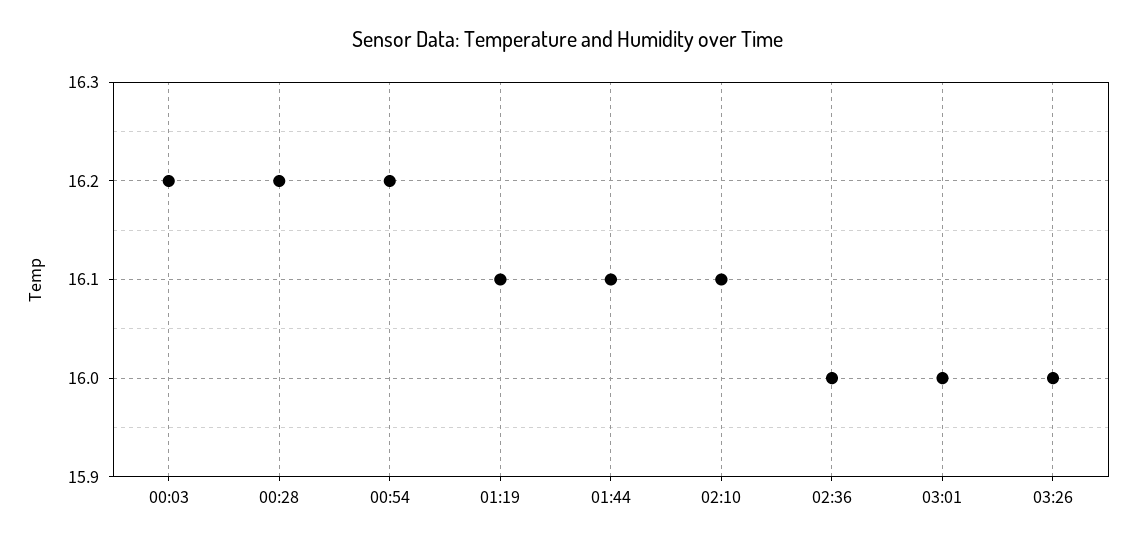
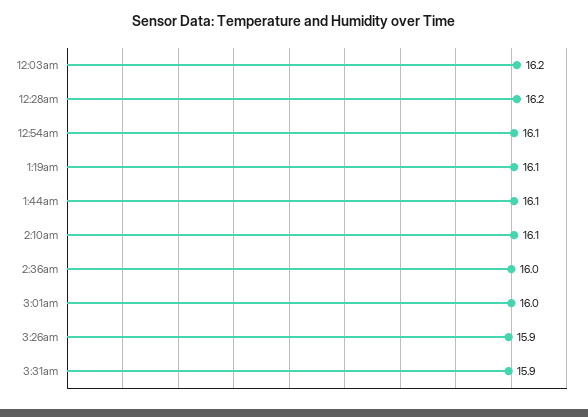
00:54: 16.2 -> 16.1
03:26: 16 -> 15.9
3:31am: none -> 15.9

